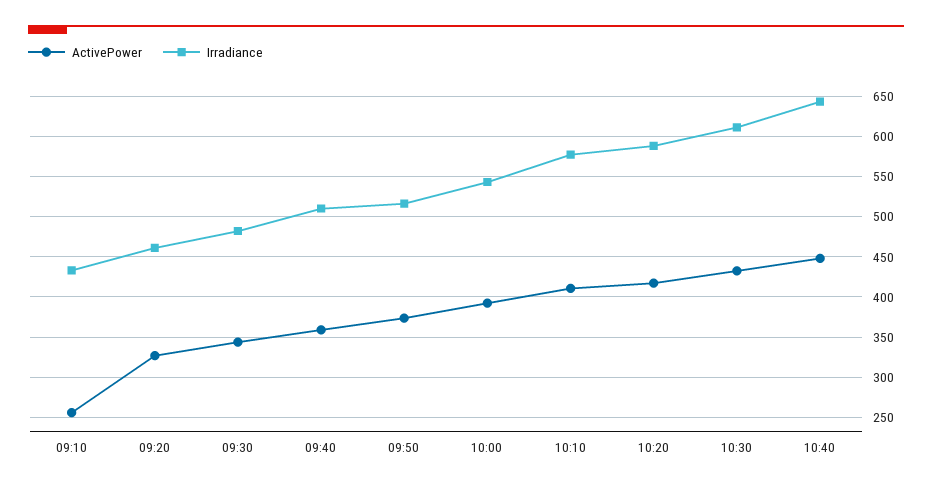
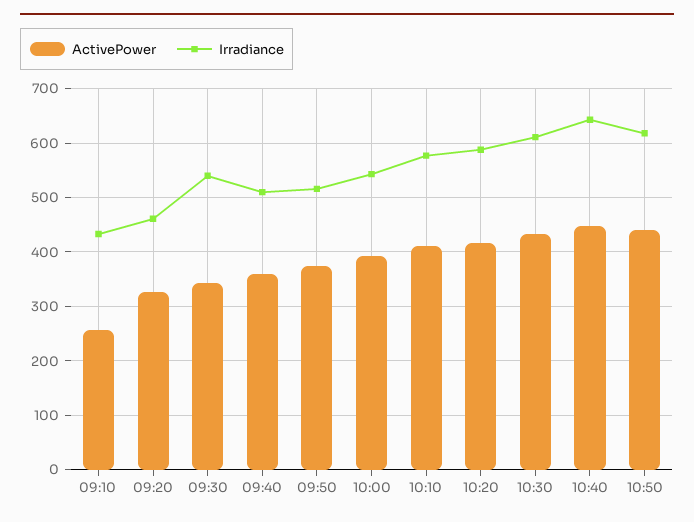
Irradiance, 09:30: 480 -> 540
ActivePower, 10:50: none -> 440
Irradiance, 10:50: none -> 620

